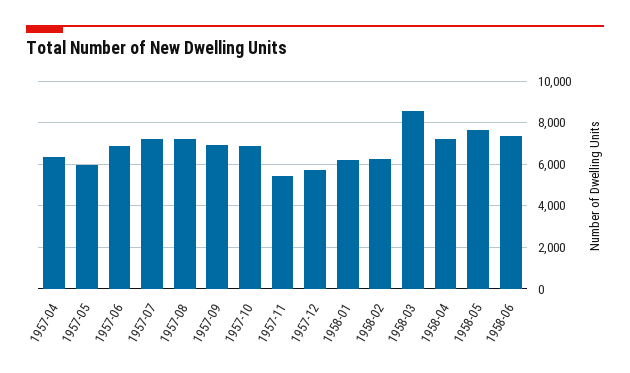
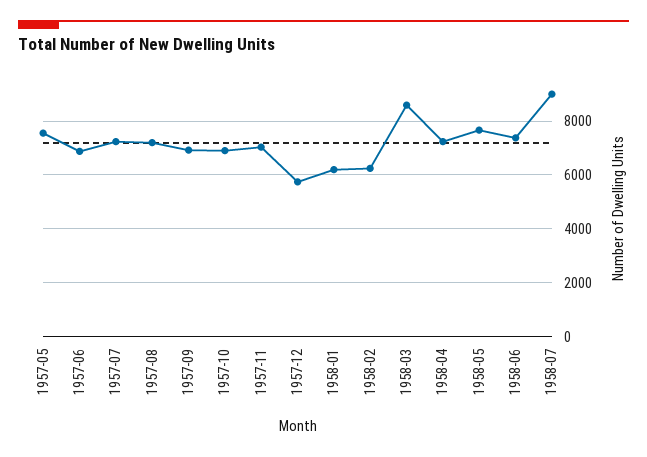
1957-04: 6500 -> none
1957-05: 6000 -> 7500
1957-11: 5500 -> 7000
1958-07: none -> 9000

